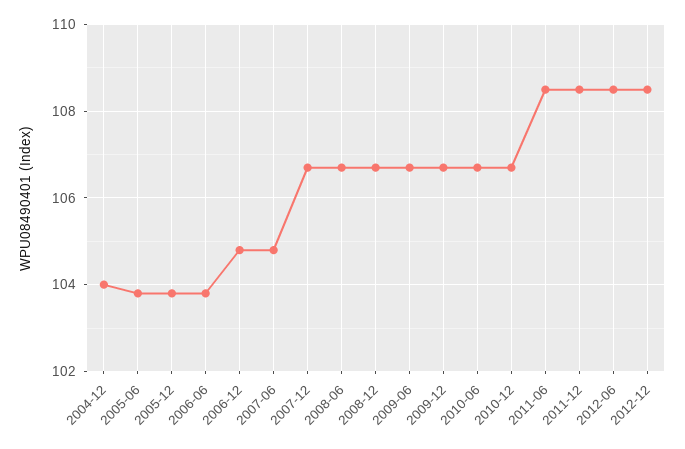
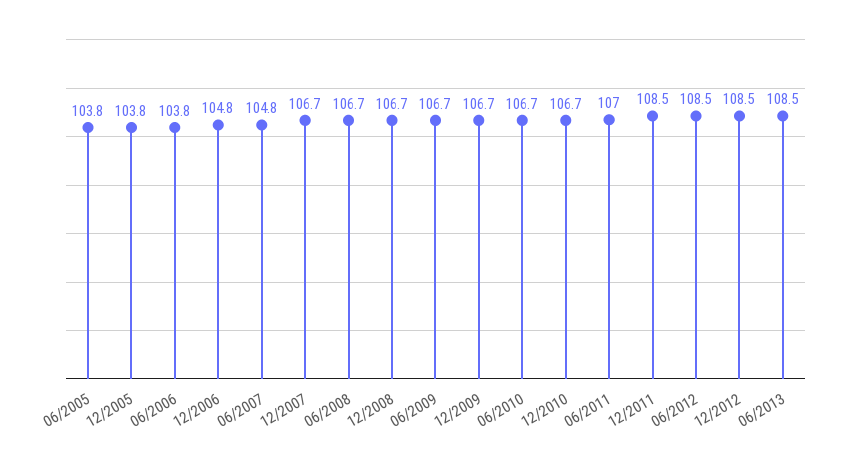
2004-12: 104 -> none
2011-06: 108.5 -> 107
06/2013: none -> 108.5

